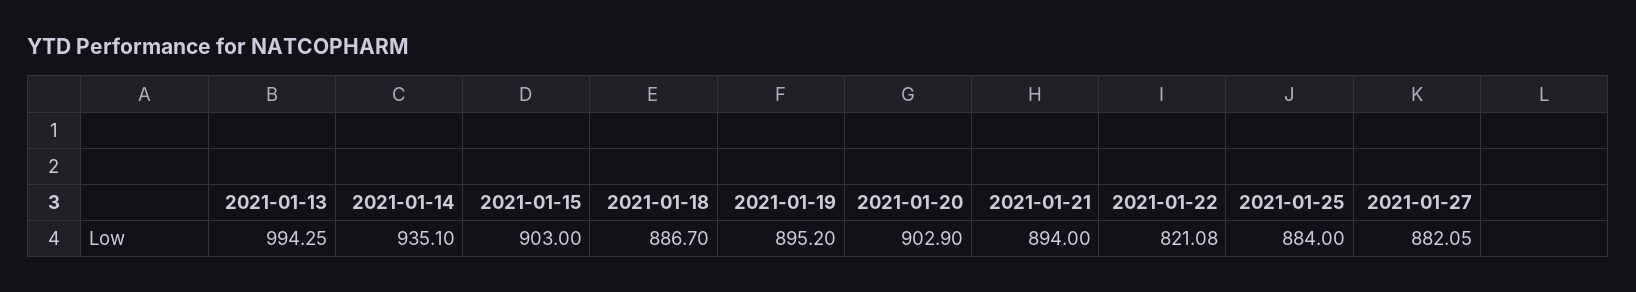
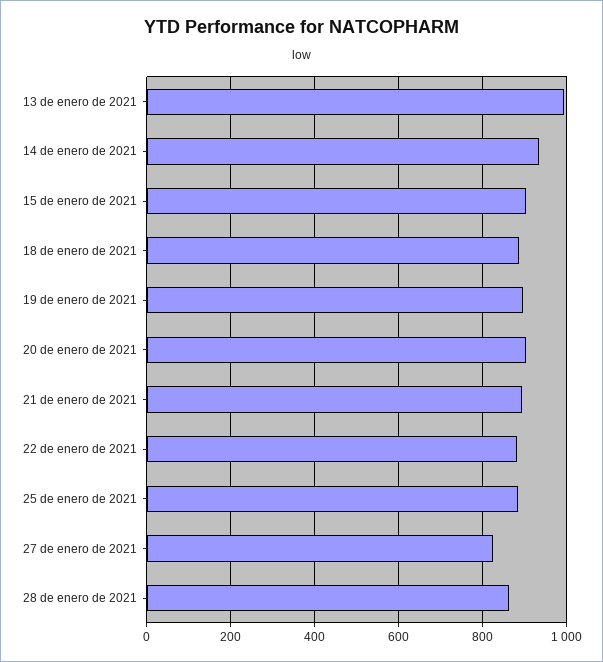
2021-01-22: 821.08 -> 880
2021-01-27: 882.05 -> 820
28 de enero de 2021: none -> 860

